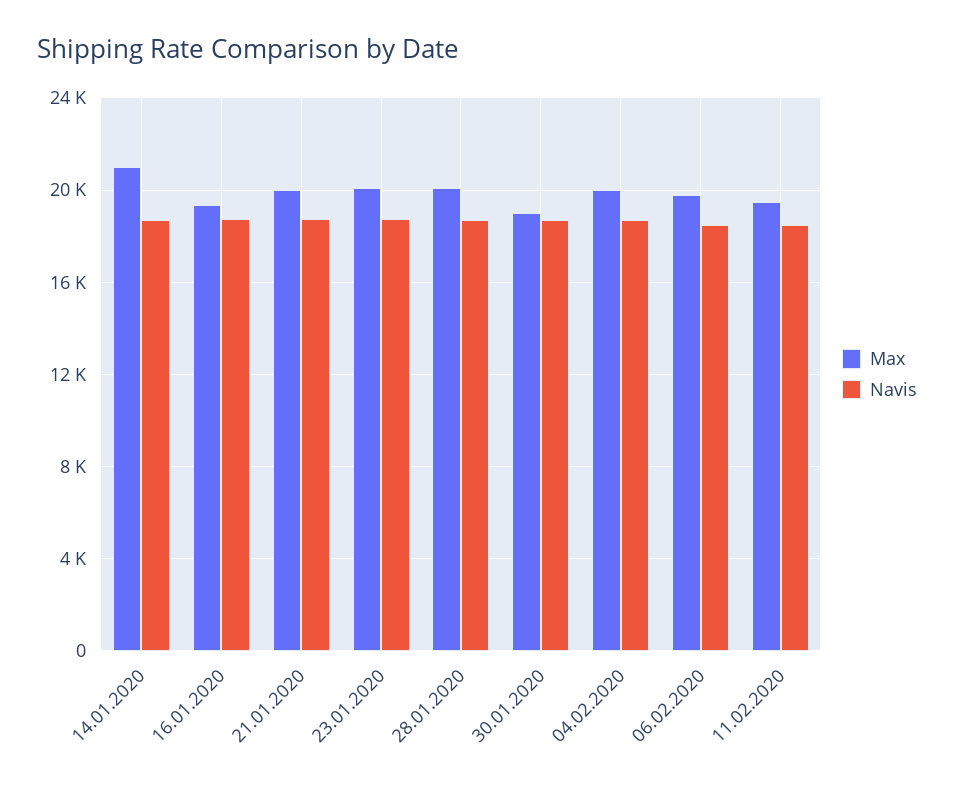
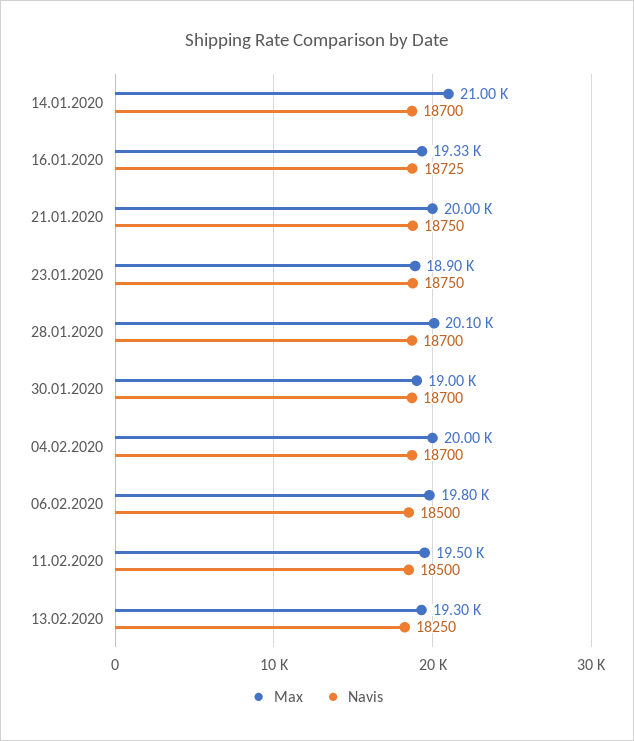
Max, 23.01.2020: 20000 -> 18900
Max, 13.02.2020: none -> 19300
Navis, 13.02.2020: none -> 18250

